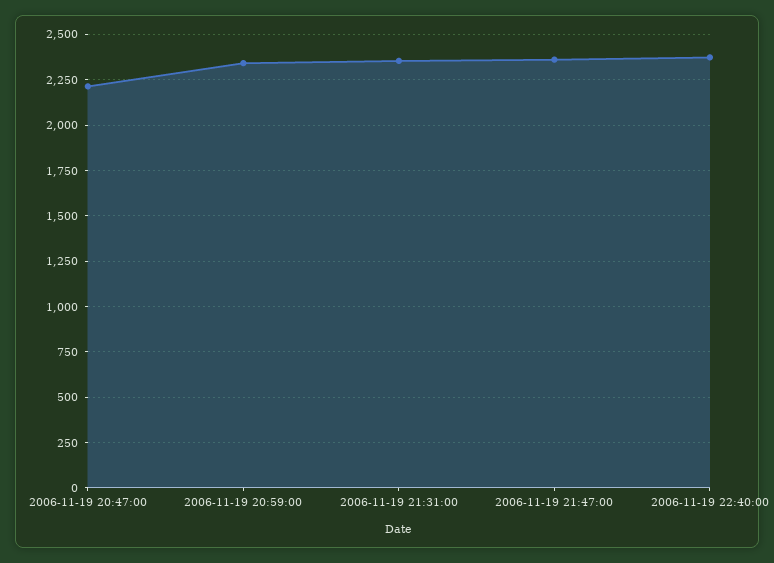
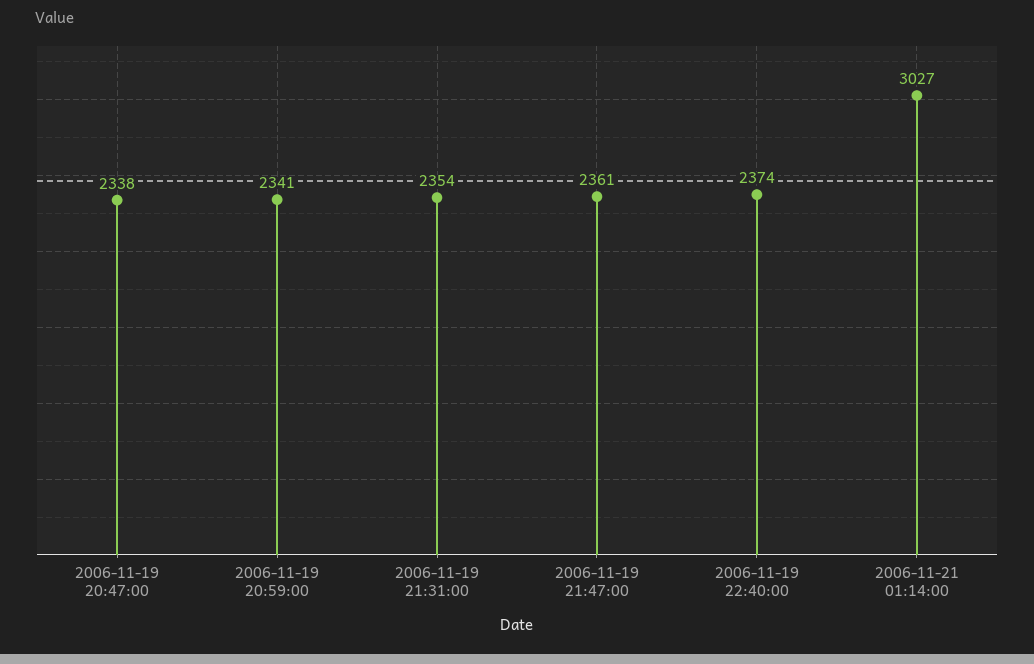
2006-11-19 20:47:00: 2200 -> 2338
2006-11-21 01:14:00: none -> 3027

